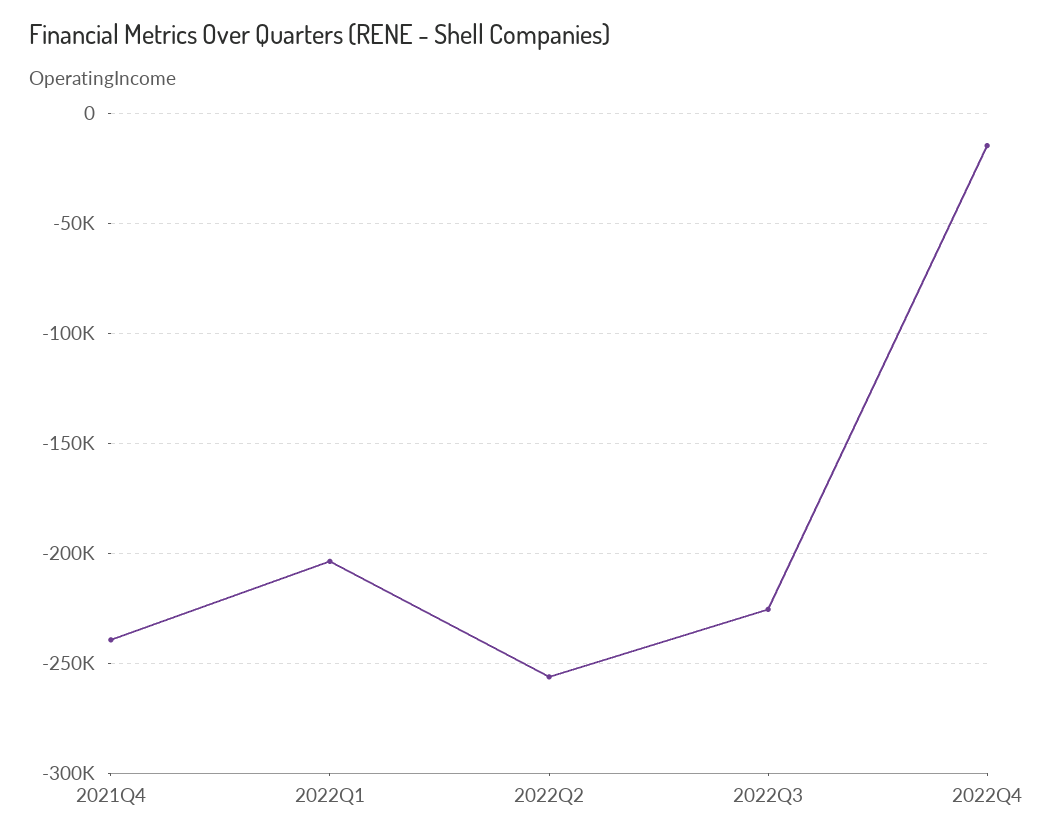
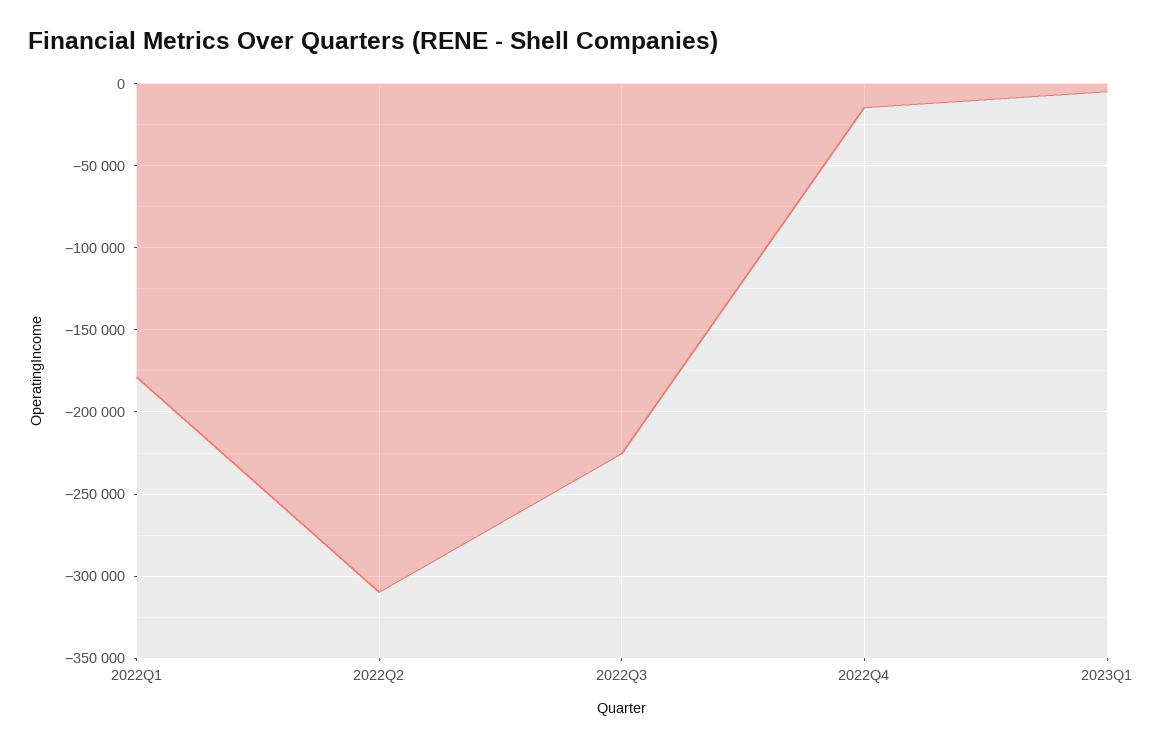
2021Q4: -240000 -> none
2022Q1: -205000 -> -180000
2022Q2: -255000 -> -310000
2023Q1: none -> -5000

